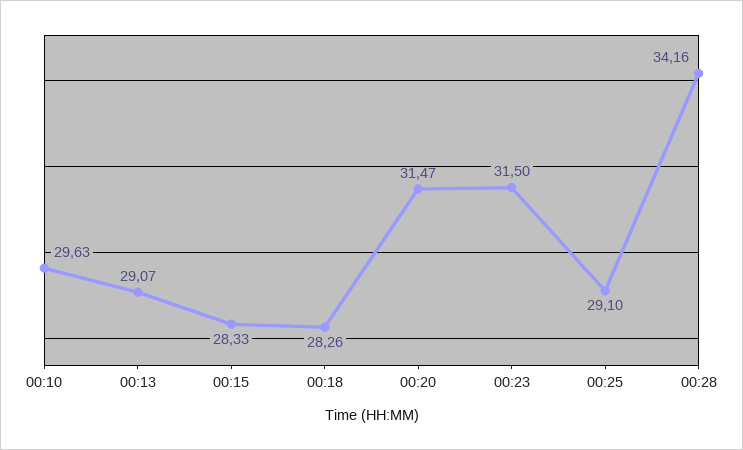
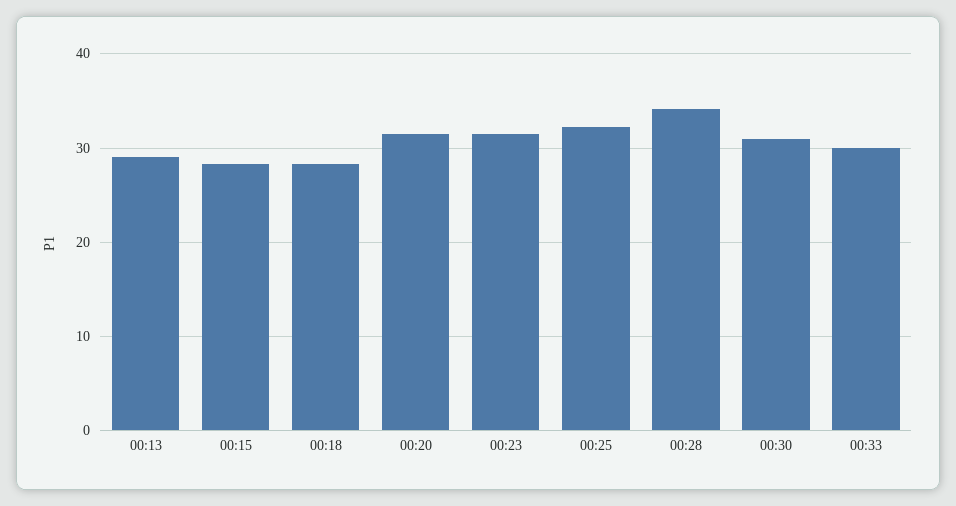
00:10: 29.63 -> none
00:25: 29.1 -> 32
00:30: none -> 31
00:33: none -> 30

